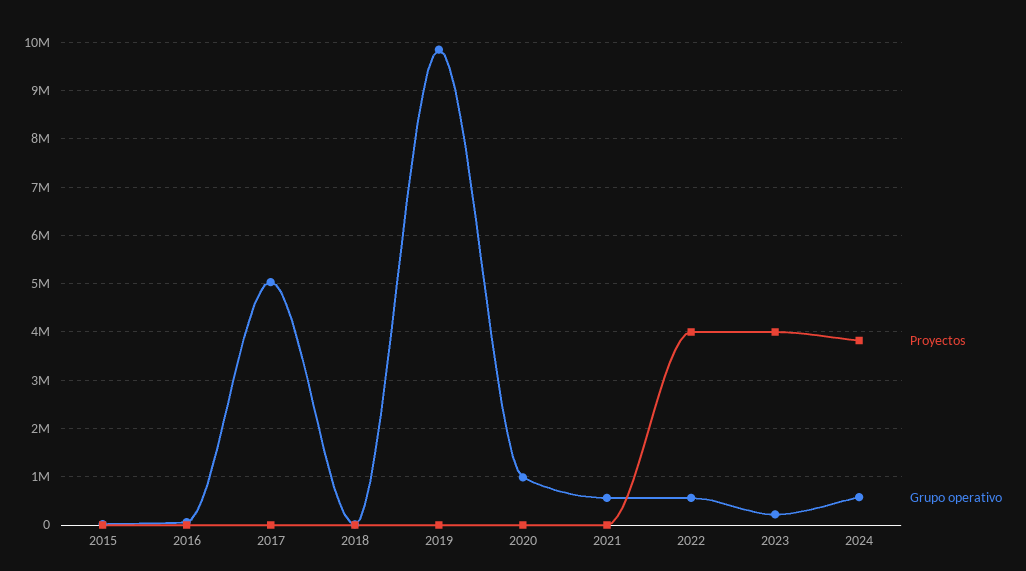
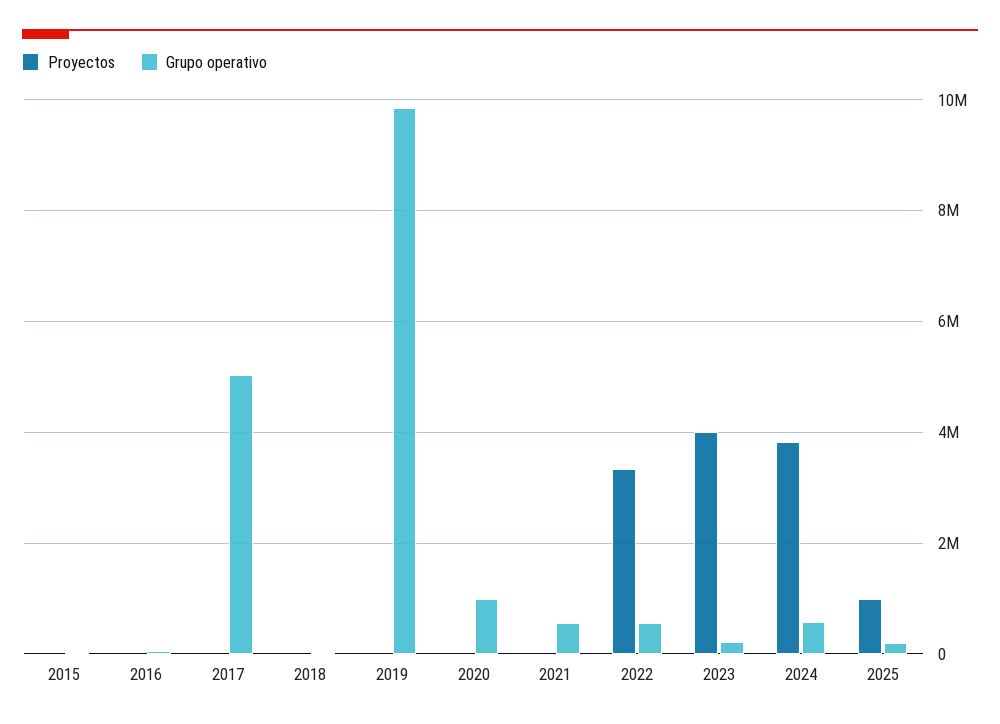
Proyectos, 2022: 4000000 -> 3400000
Proyectos, 2025: none -> 1000000
Grupo operativo, 2025: none -> 200000

